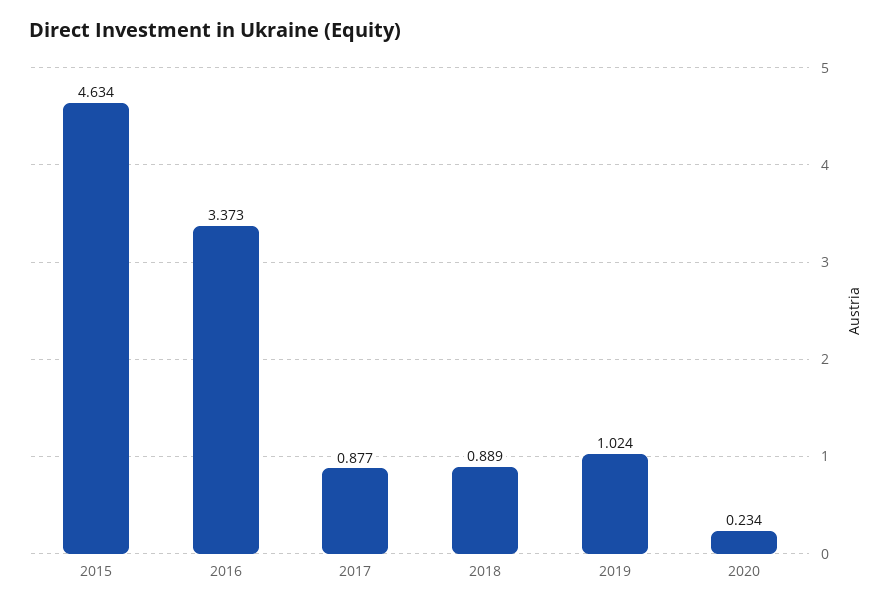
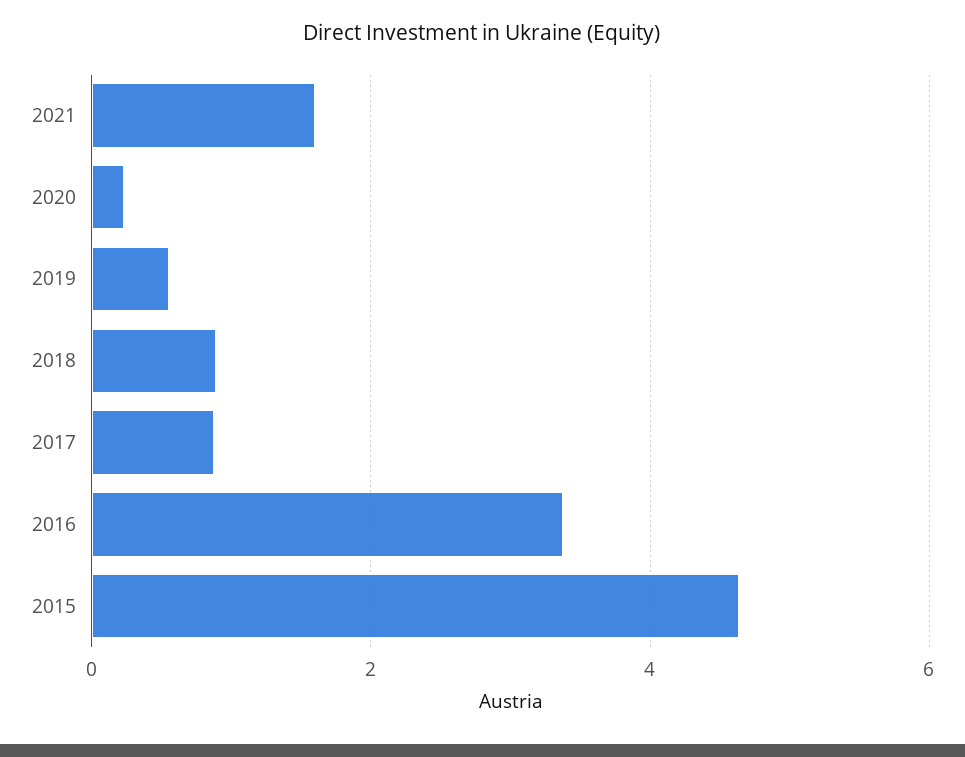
2019: 1.024 -> 0.6
2021: none -> 1.6

